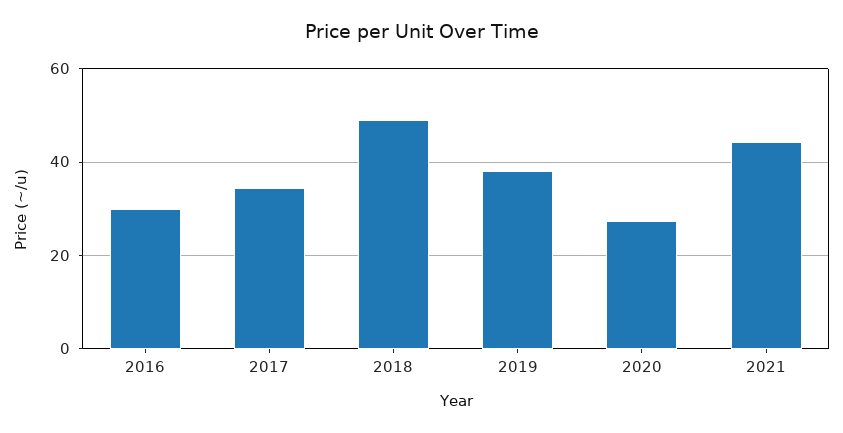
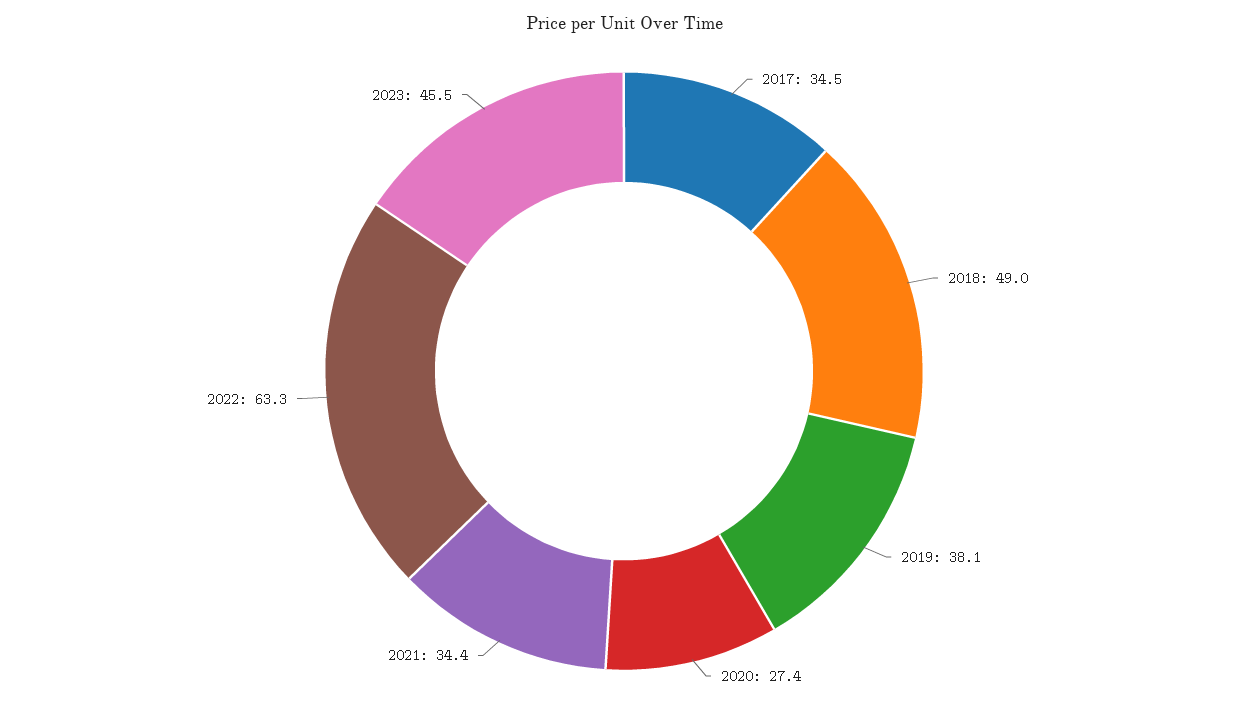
2016: 30 -> none
2021: 44 -> 34.4
2022: none -> 63.3
2023: none -> 45.5

